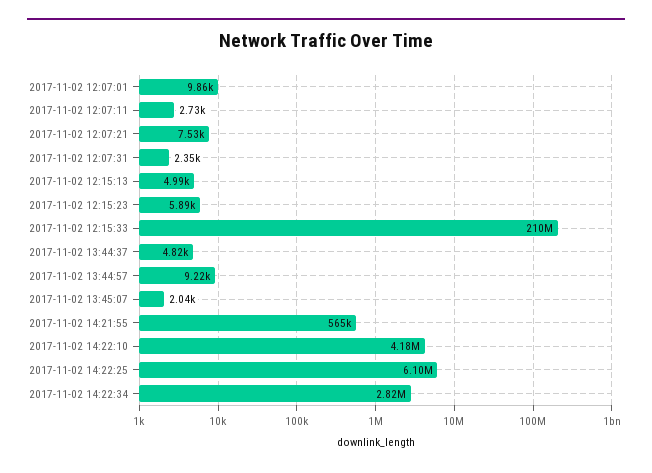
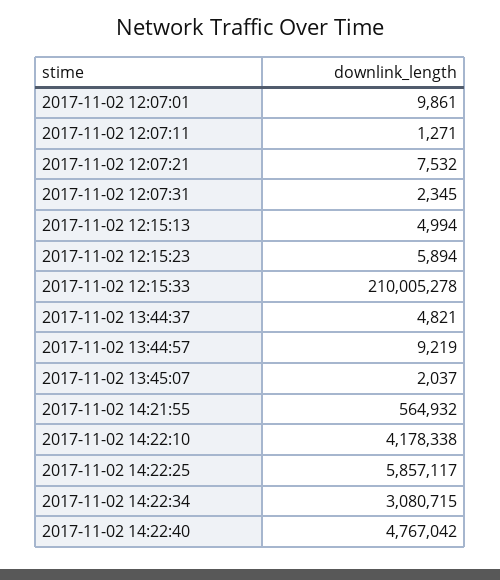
2017-11-02 12:07:11: 2730 -> 1271
2017-11-02 14:22:25: 6100000 -> 5857117
2017-11-02 14:22:34: 2820000 -> 3080715
2017-11-02 14:22:40: none -> 4767042

